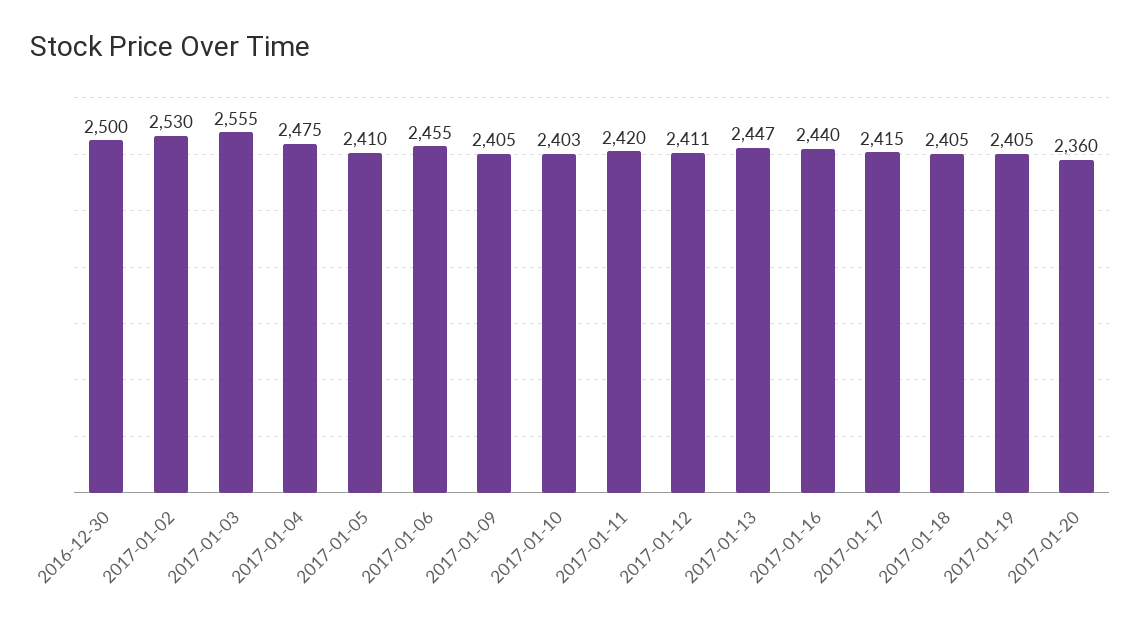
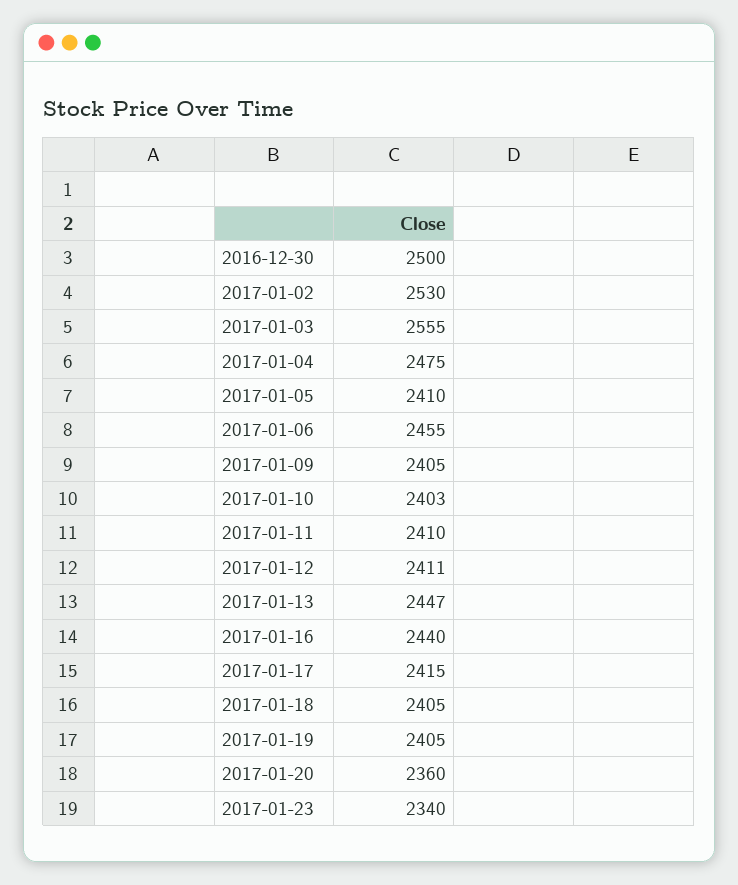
2017-01-11: 2420 -> 2410
2017-01-23: none -> 2340

